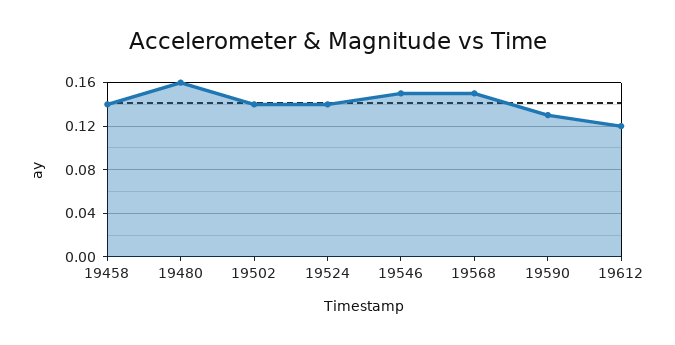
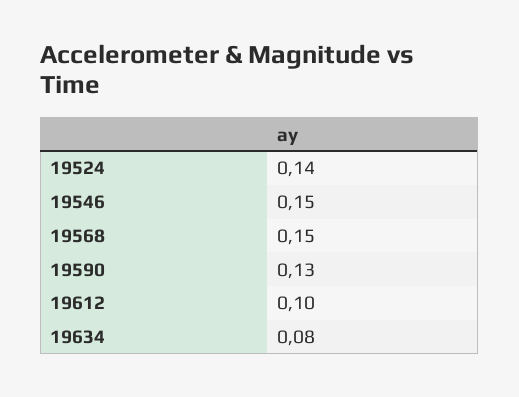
19458: 0.14 -> none
19480: 0.16 -> none
19502: 0.14 -> none
19612: 0.12 -> 0.1
19634: none -> 0.08

